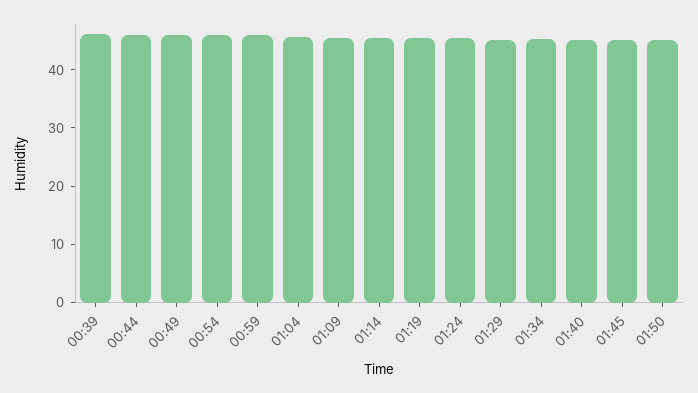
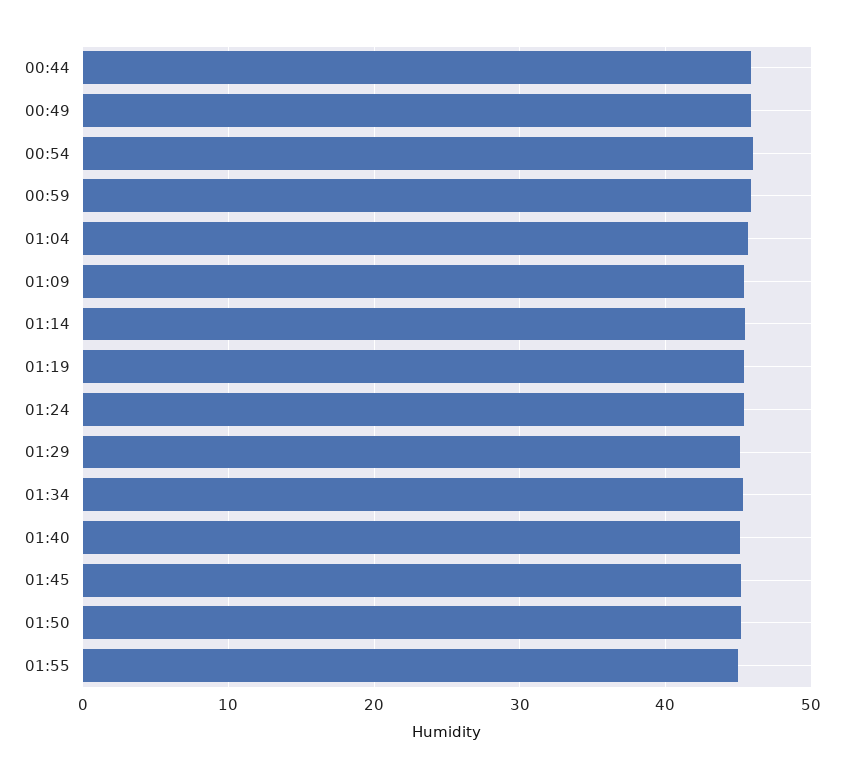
00:39: 46 -> none
01:55: none -> 45

